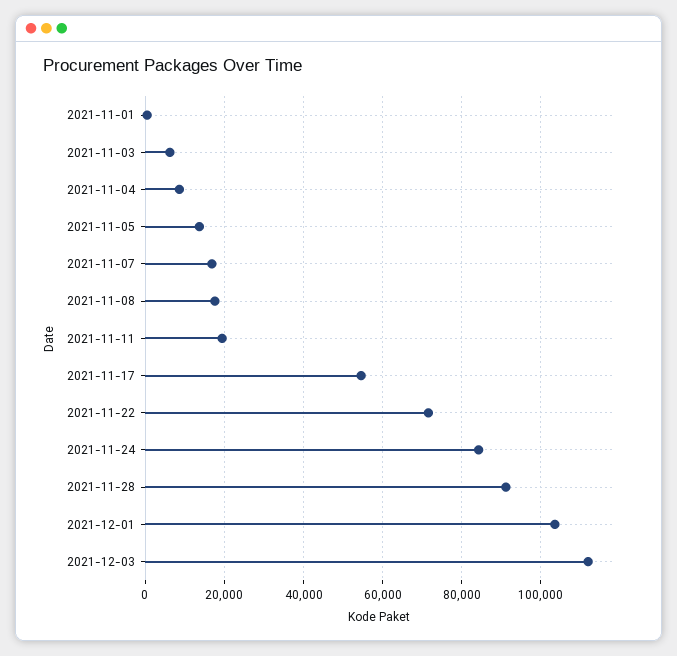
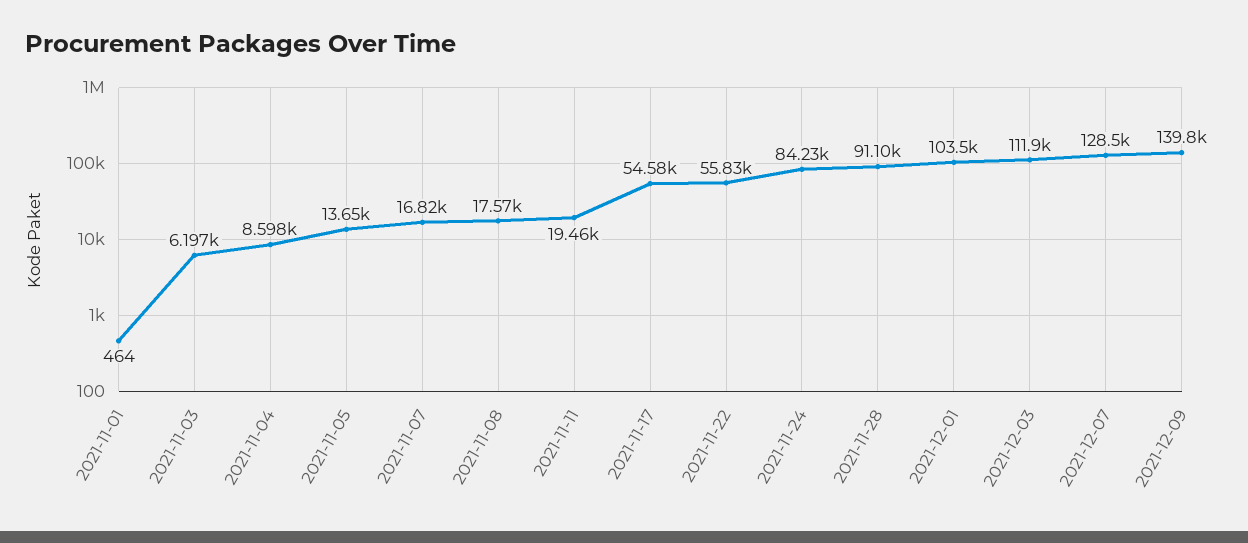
2021-11-22: 72000 -> 55830
2021-12-07: none -> 128500
2021-12-09: none -> 139800

